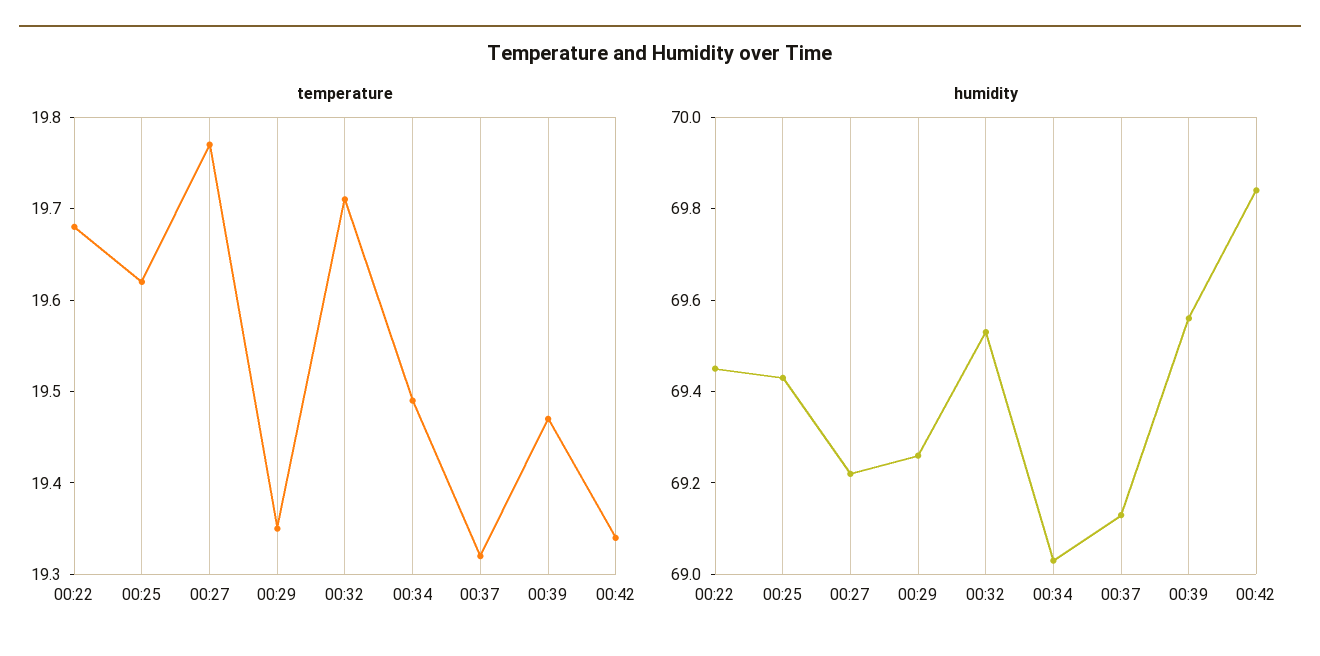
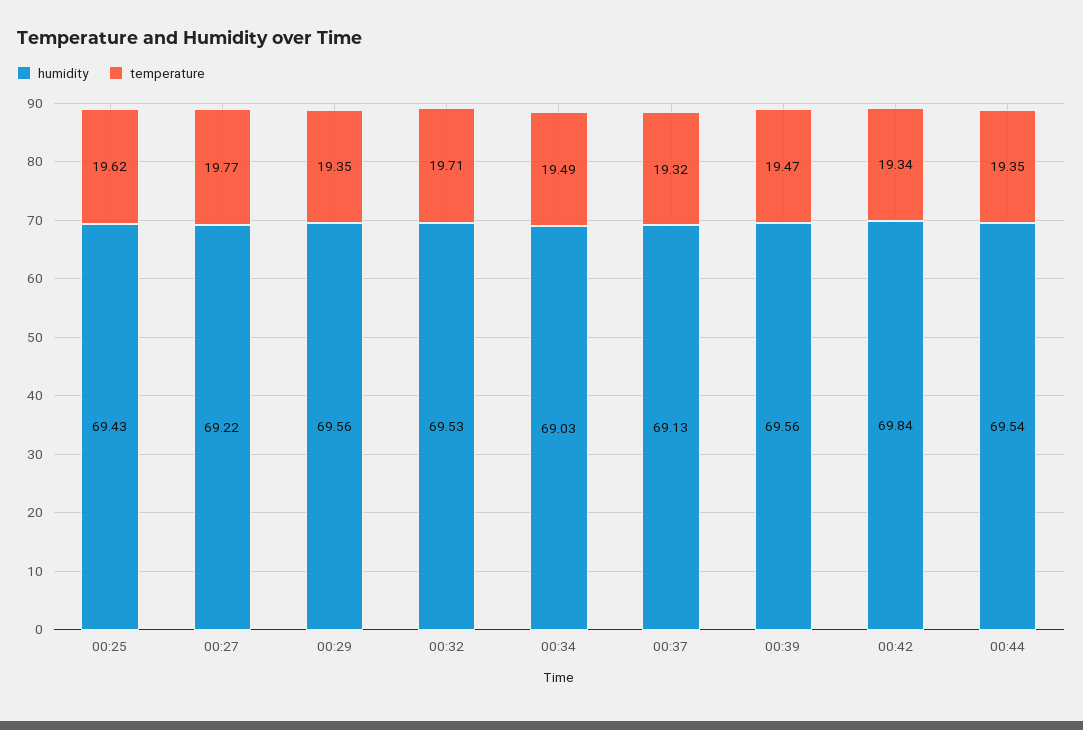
temperature, 00:22: 19.68 -> none
humidity, 00:22: 69.45 -> none
humidity, 00:29: 69.25 -> 69.56
humidity, 00:44: none -> 69.54
temperature, 00:44: none -> 19.35

